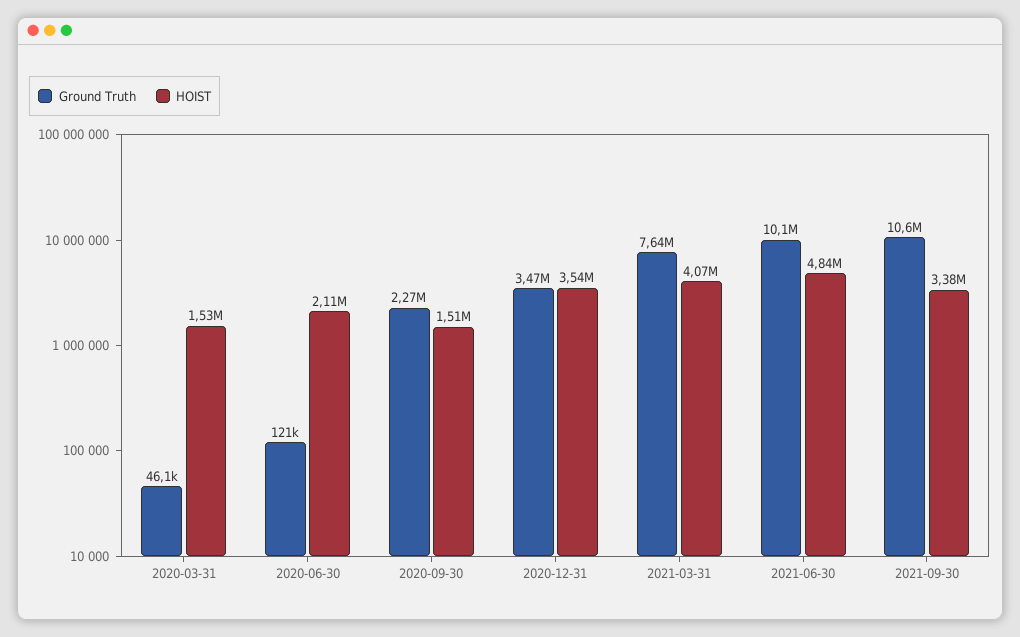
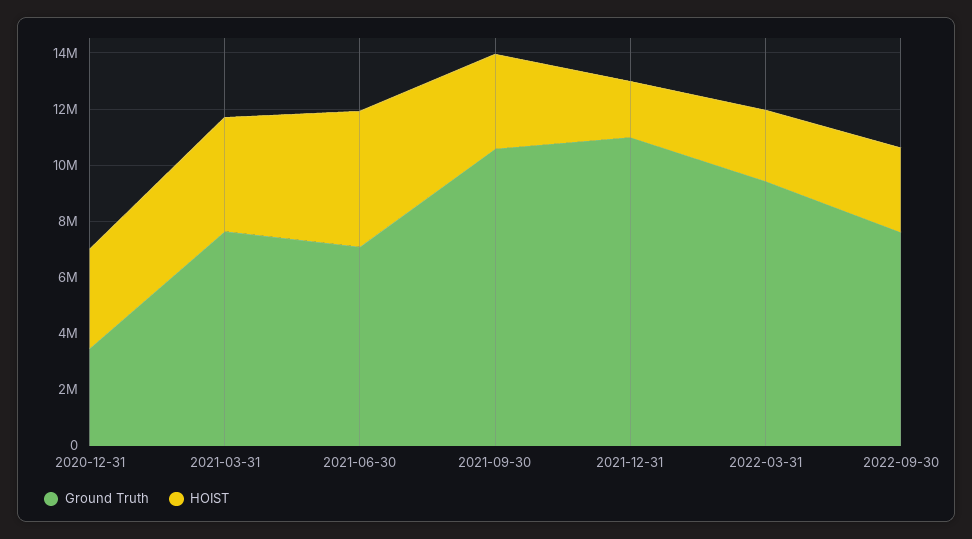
Ground Truth, 2020-03-31: 46100 -> none
HOIST, 2020-03-31: 1530000 -> none
Ground Truth, 2020-06-30: 121000 -> none
HOIST, 2020-06-30: 2110000 -> none
Ground Truth, 2020-09-30: 2270000 -> none
HOIST, 2020-09-30: 1510000 -> none
Ground Truth, 2021-06-30: 10100000 -> 7000000
Ground Truth, 2021-12-31: none -> 11000000
HOIST, 2021-12-31: none -> 2000000
Ground Truth, 2022-03-31: none -> 9500000
HOIST, 2022-03-31: none -> 2500000
Ground Truth, 2022-09-30: none -> 7500000
HOIST, 2022-09-30: none -> 3000000

